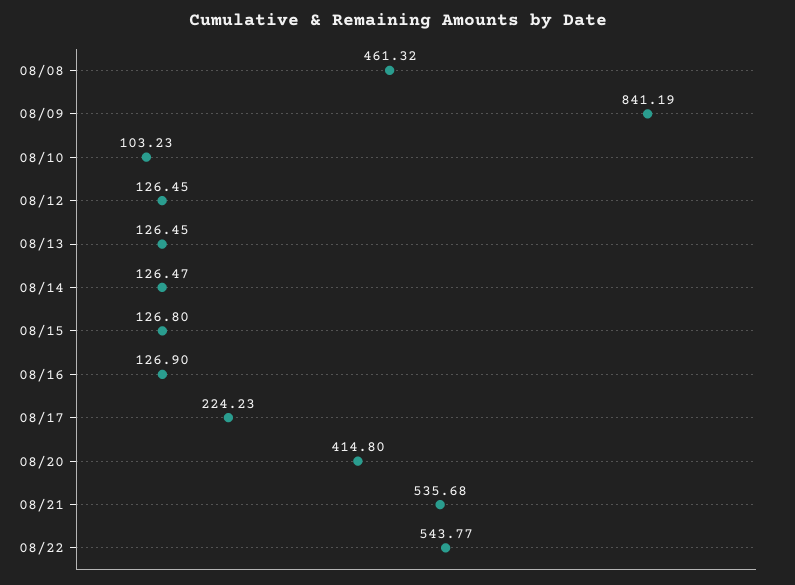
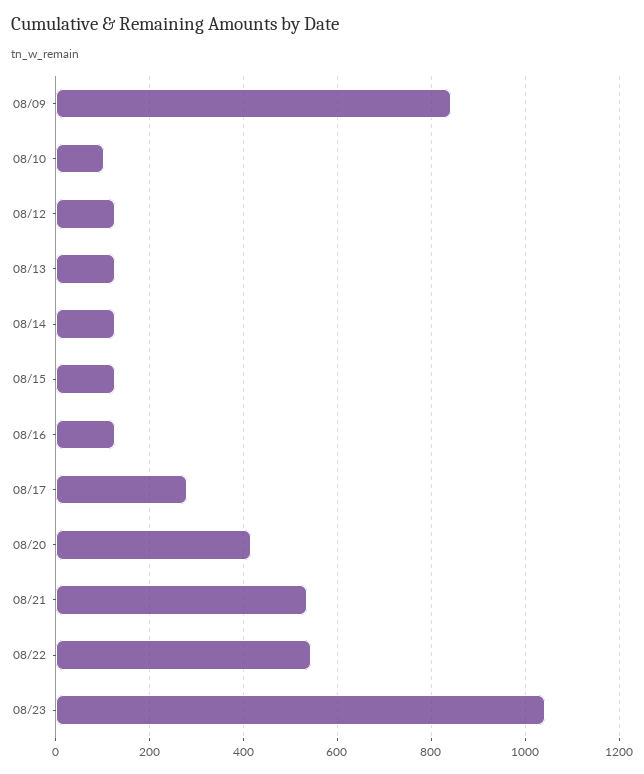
08/08: 461.32 -> none
08/17: 224.23 -> 280
08/23: none -> 1040

